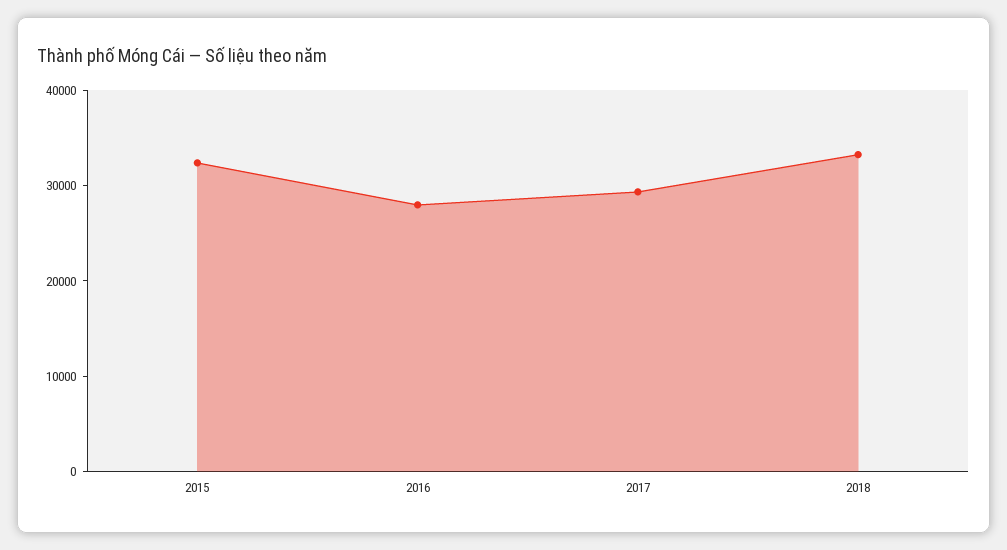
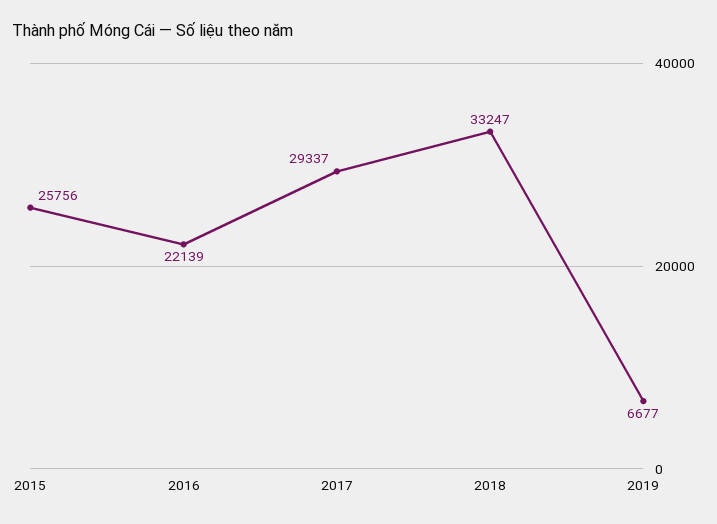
2015: 32000 -> 25756
2016: 28000 -> 22139
2019: none -> 6677

